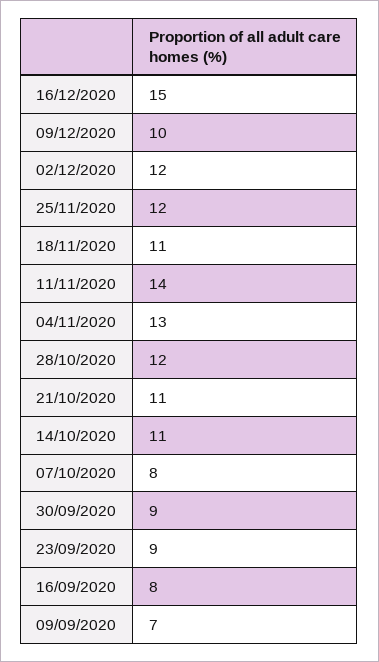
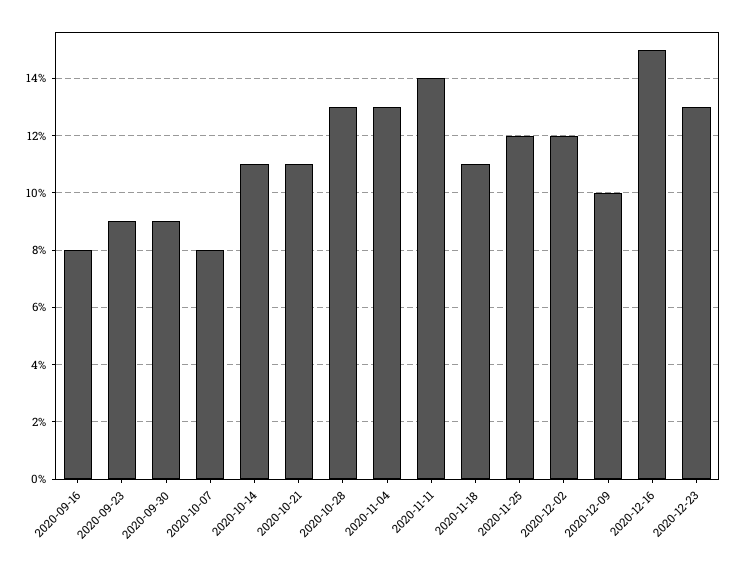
28/10/2020: 12 -> 13
09/09/2020: 7 -> none
2020-12-23: none -> 13

